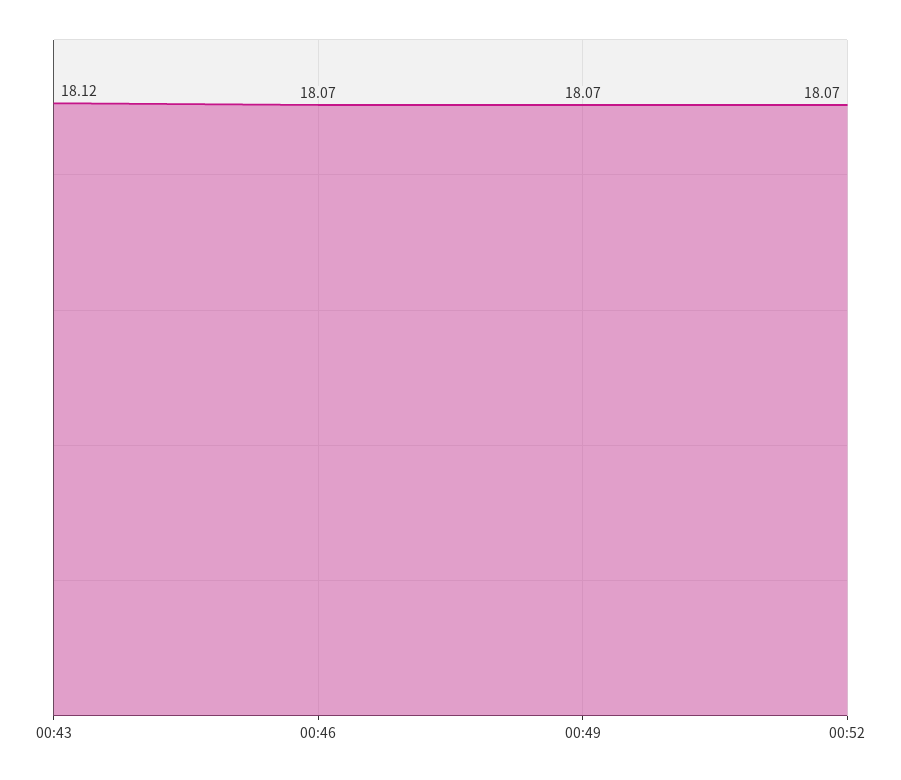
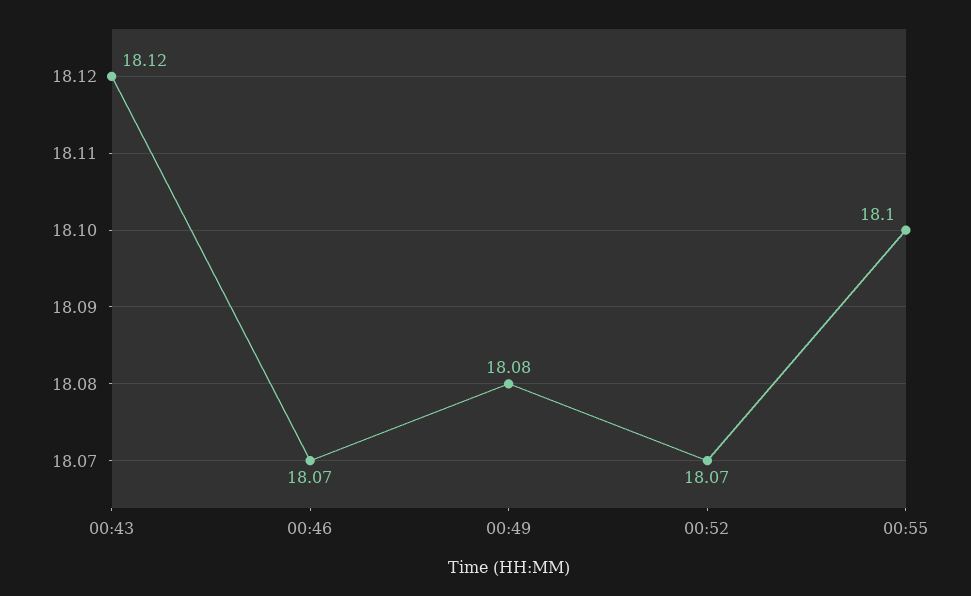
00:49: 18.07 -> 18.08
00:55: none -> 18.1

